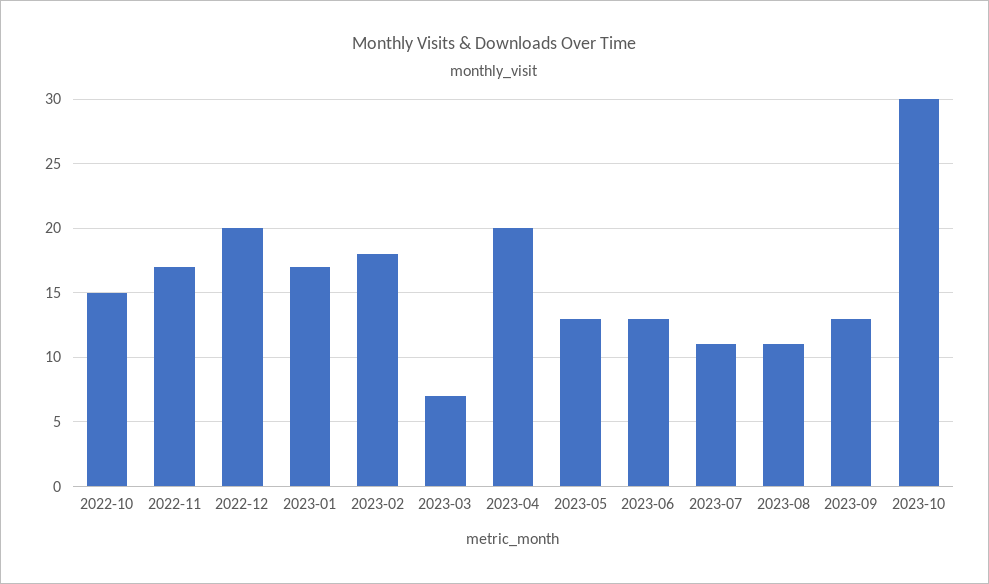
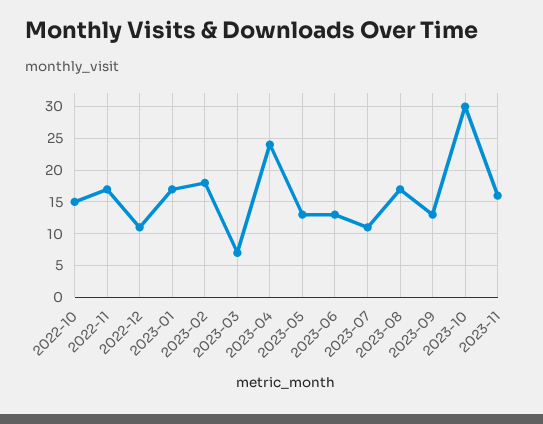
2022-12: 20 -> 11
2023-04: 20 -> 24
2023-08: 11 -> 17
2023-11: none -> 16

